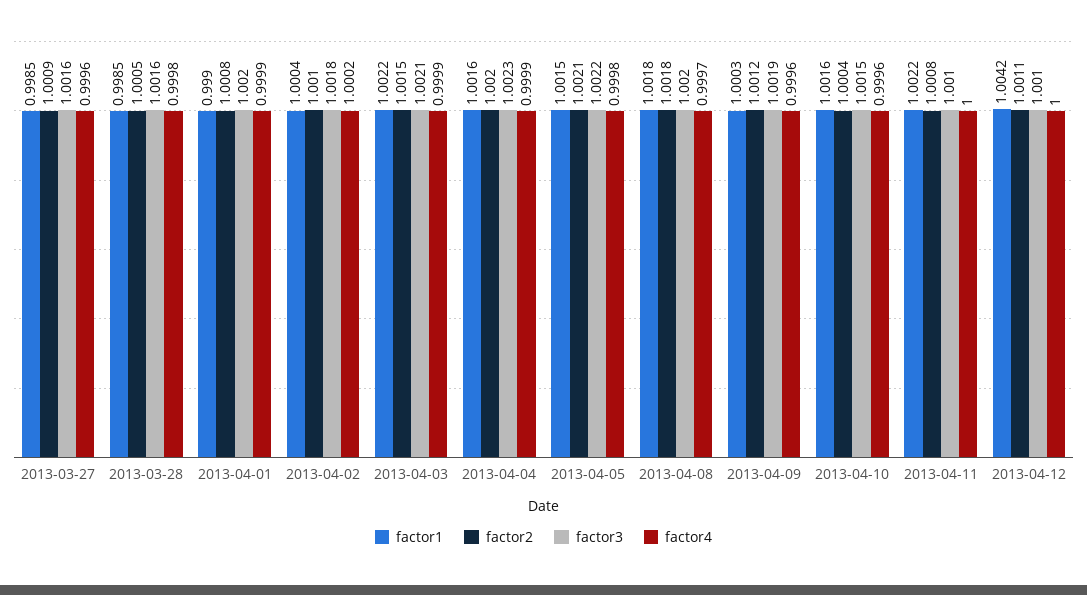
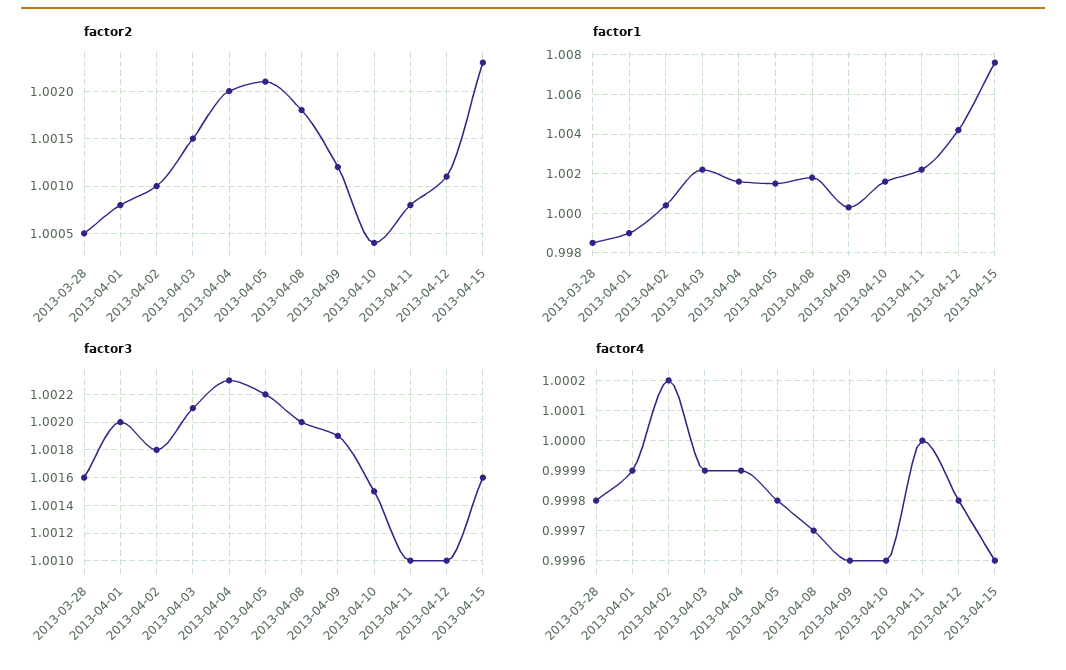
factor1, 2013-03-27: 0.9985 -> none
factor2, 2013-03-27: 1.0009 -> none
factor3, 2013-03-27: 1.0016 -> none
factor4, 2013-03-27: 0.9996 -> none
factor4, 2013-04-12: 1 -> 0.9998
factor2, 2013-04-15: none -> 1.0023
factor1, 2013-04-15: none -> 1.0075
factor3, 2013-04-15: none -> 1.0016
factor4, 2013-04-15: none -> 0.9996

